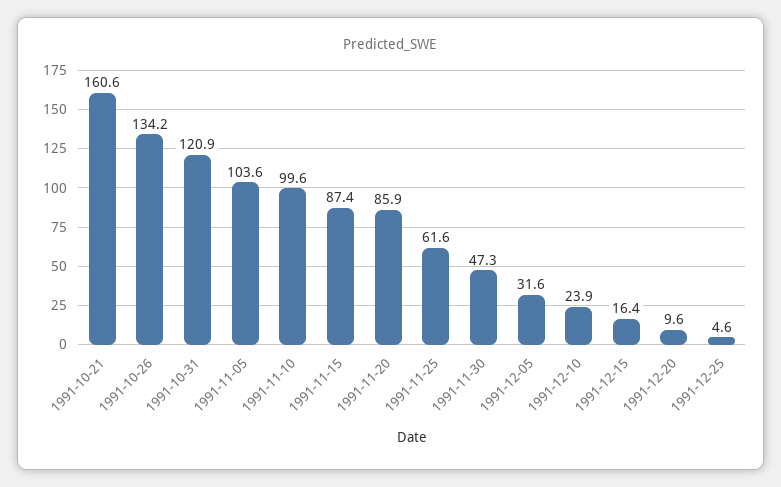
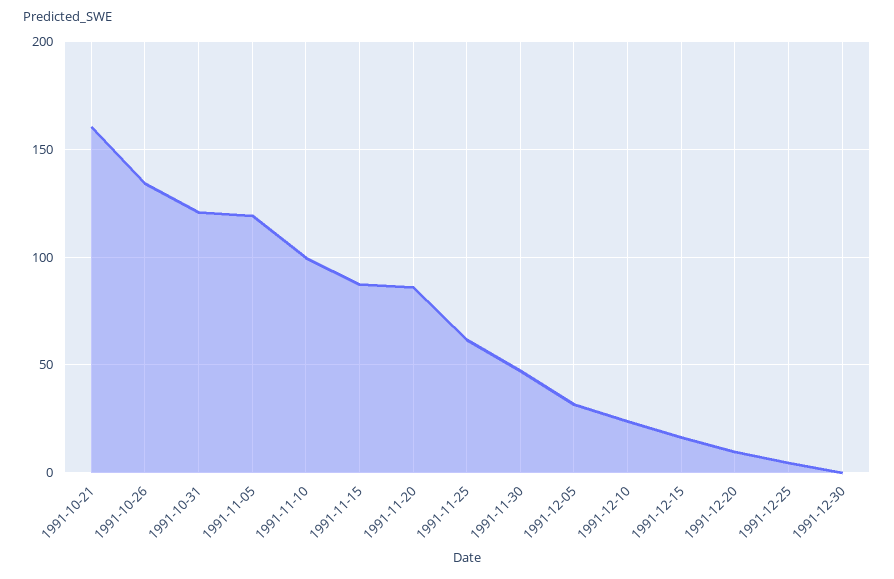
1991-11-05: 103.6 -> 120
1991-12-30: none -> 0

